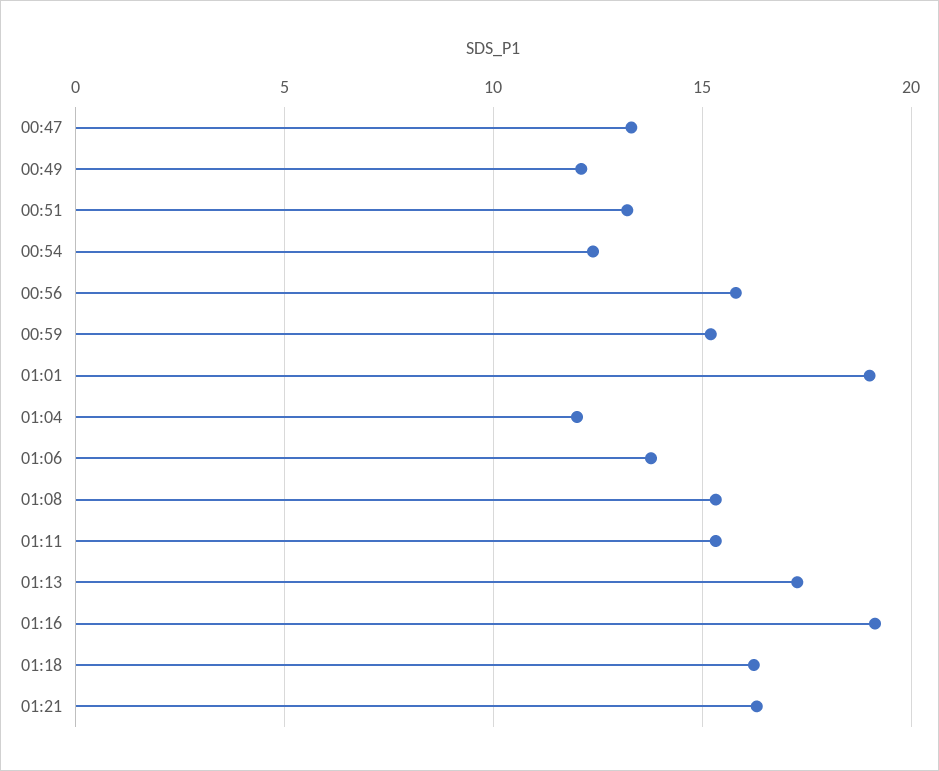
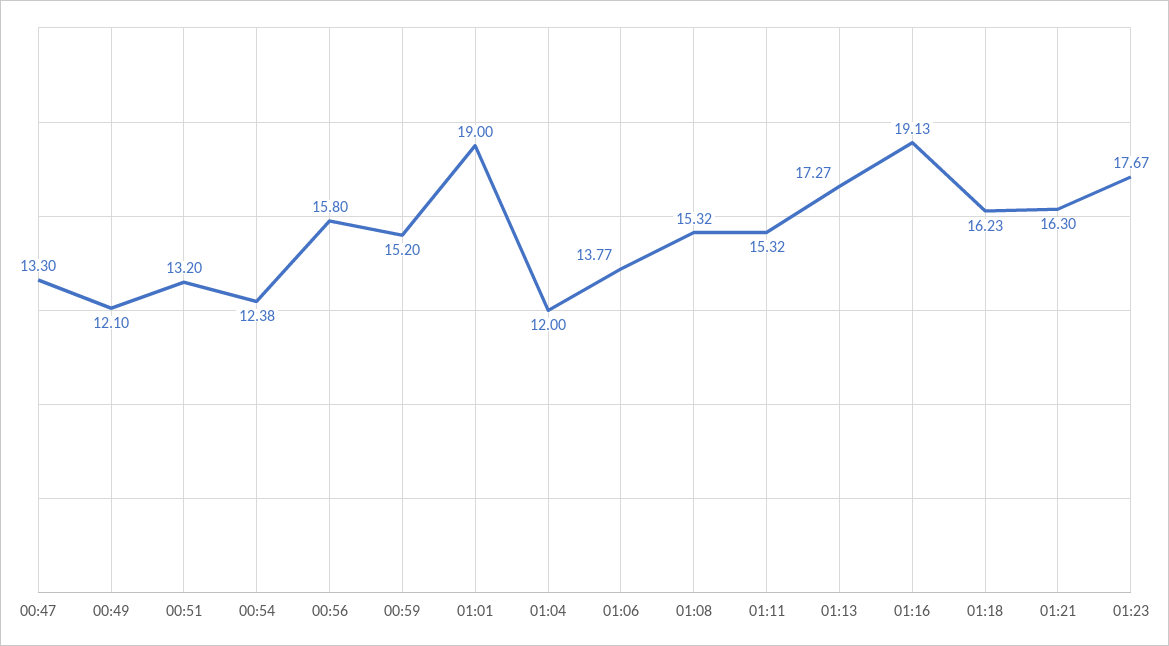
01:23: none -> 17.67

